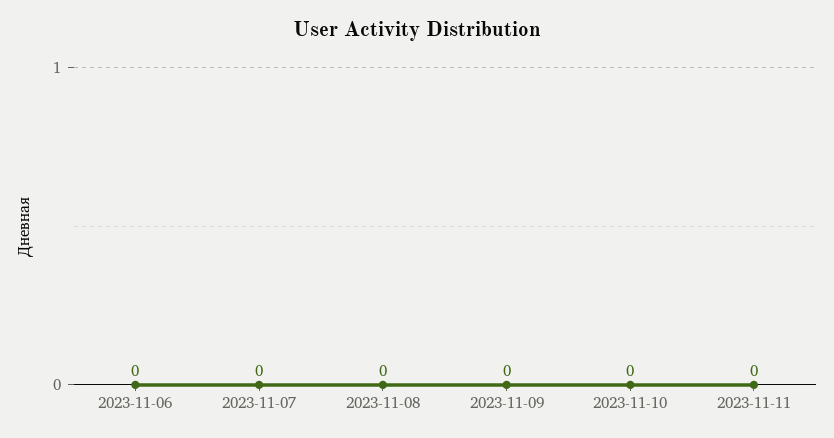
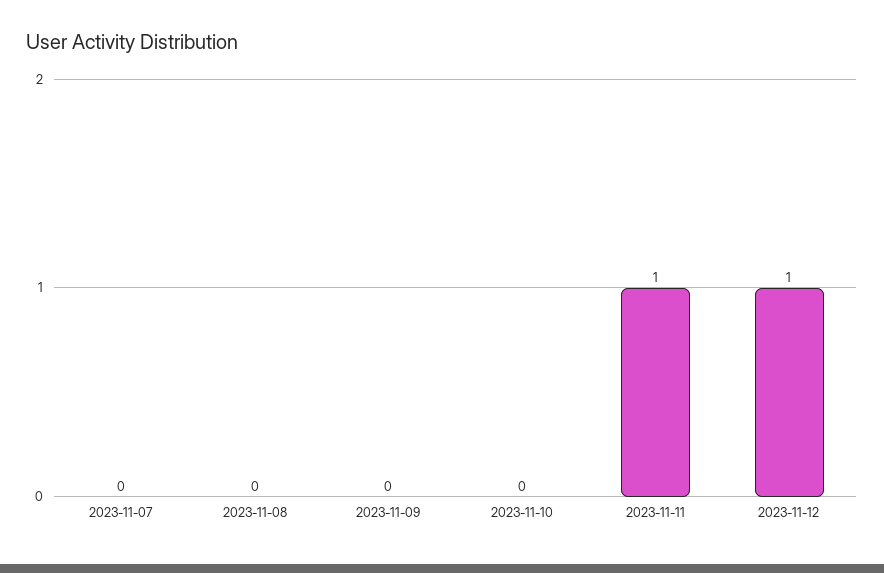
2023-11-06: 0 -> none
2023-11-11: 0 -> 1
2023-11-12: none -> 1

